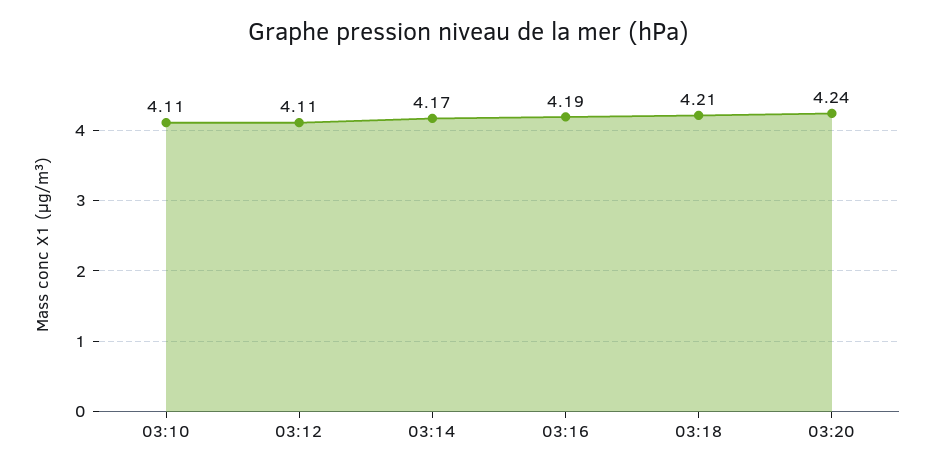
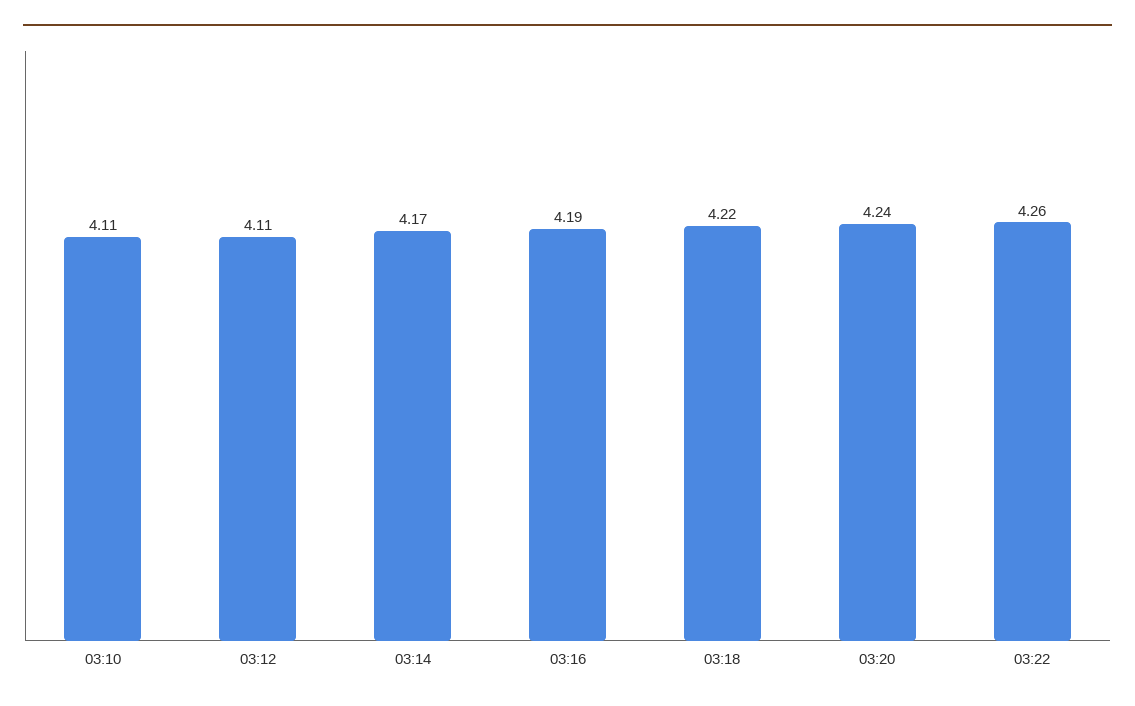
03:18: 4.21 -> 4.22
03:22: none -> 4.26

